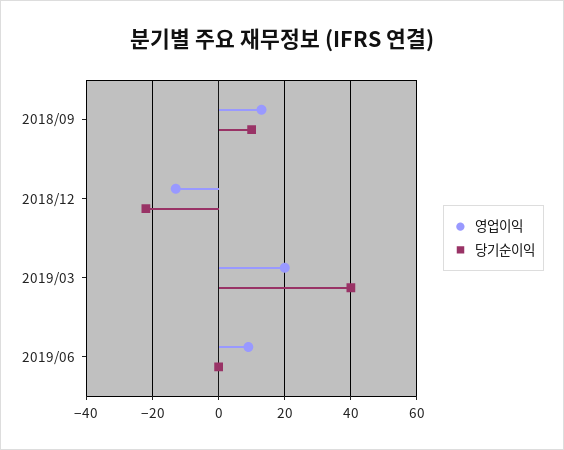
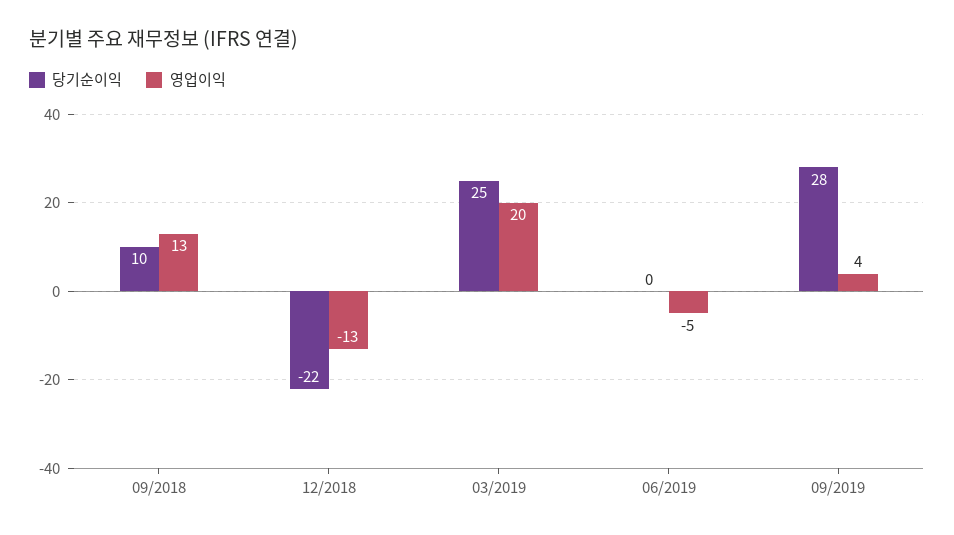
당기순이익, 2019/03: 40 -> 25
영업이익, 2019/06: 10 -> -5
당기순이익, 09/2019: none -> 28
영업이익, 09/2019: none -> 4

